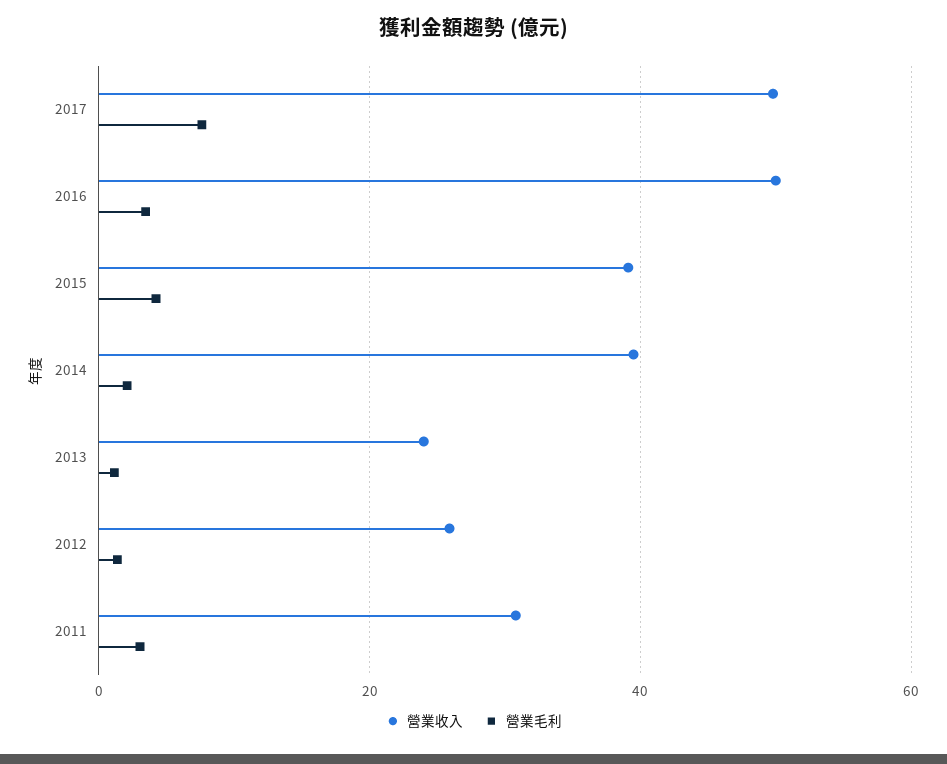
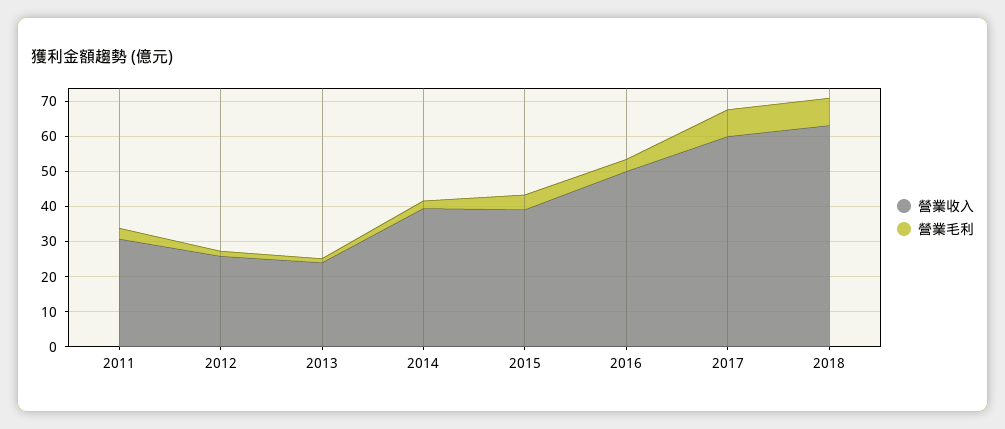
營業收入, 2017: 50 -> 60
營業收入, 2018: none -> 62.5
營業毛利, 2018: none -> 7.5

